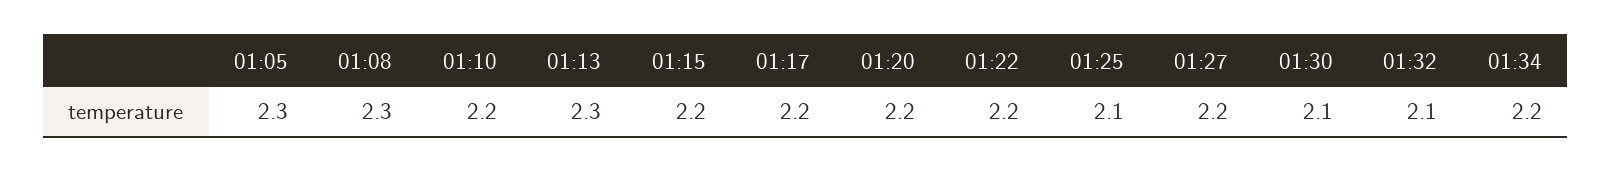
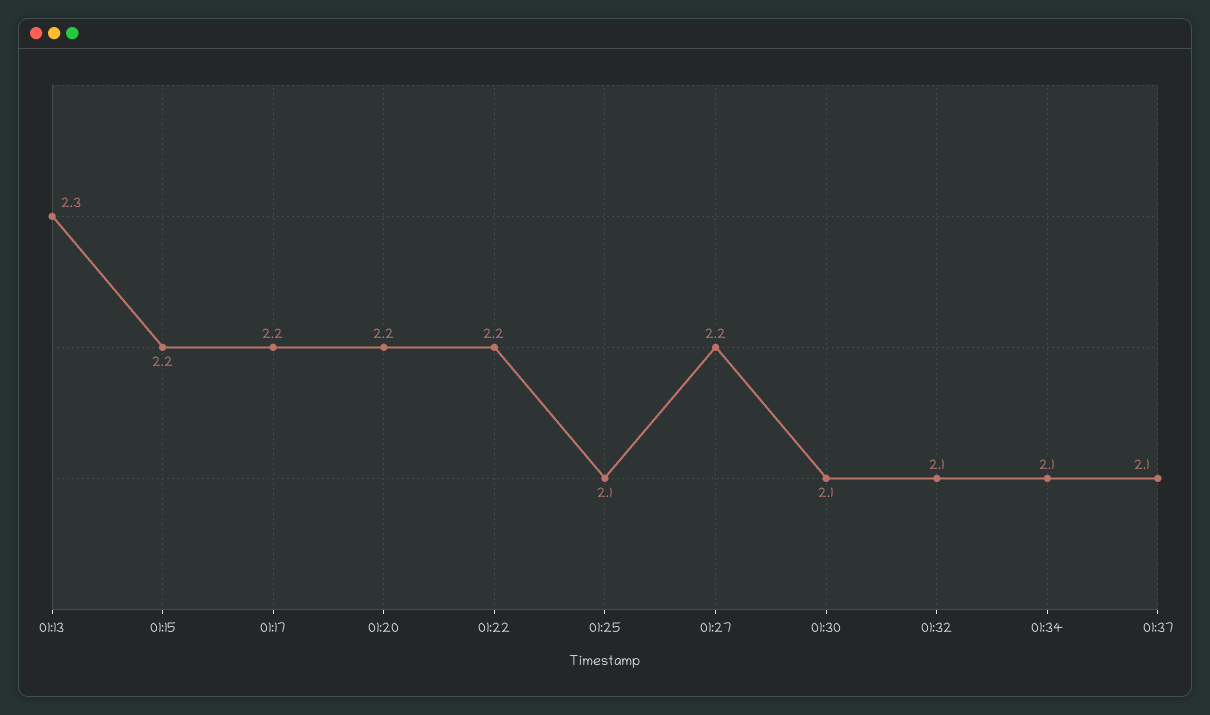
01:05: 2.3 -> none
01:08: 2.3 -> none
01:10: 2.2 -> none
01:34: 2.2 -> 2.1
01:37: none -> 2.1

